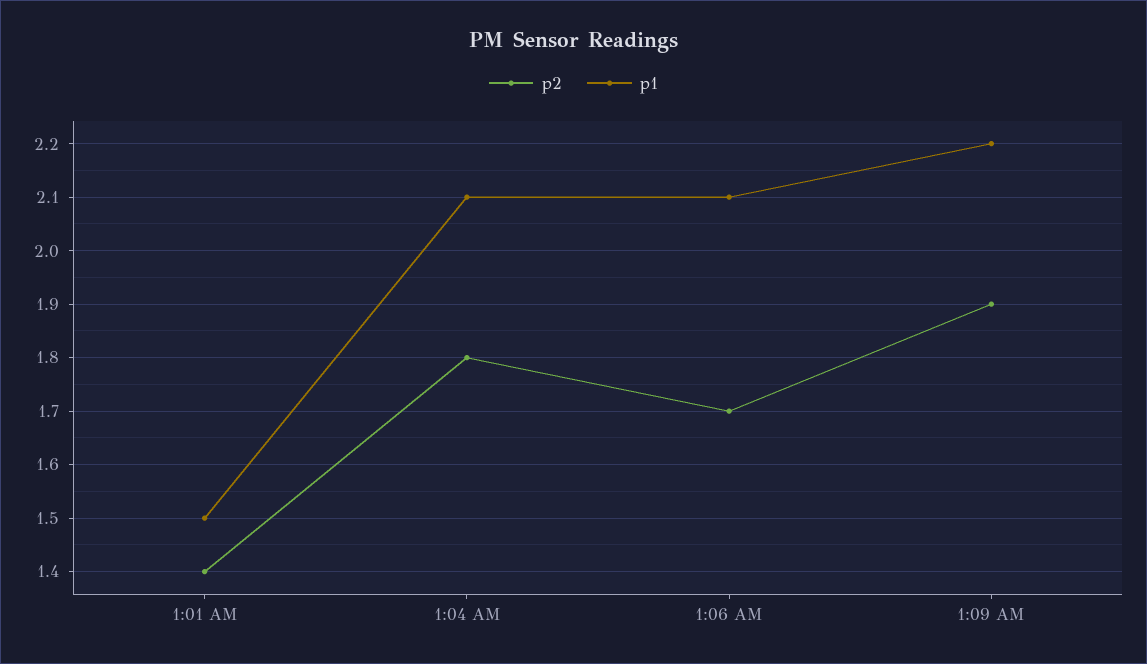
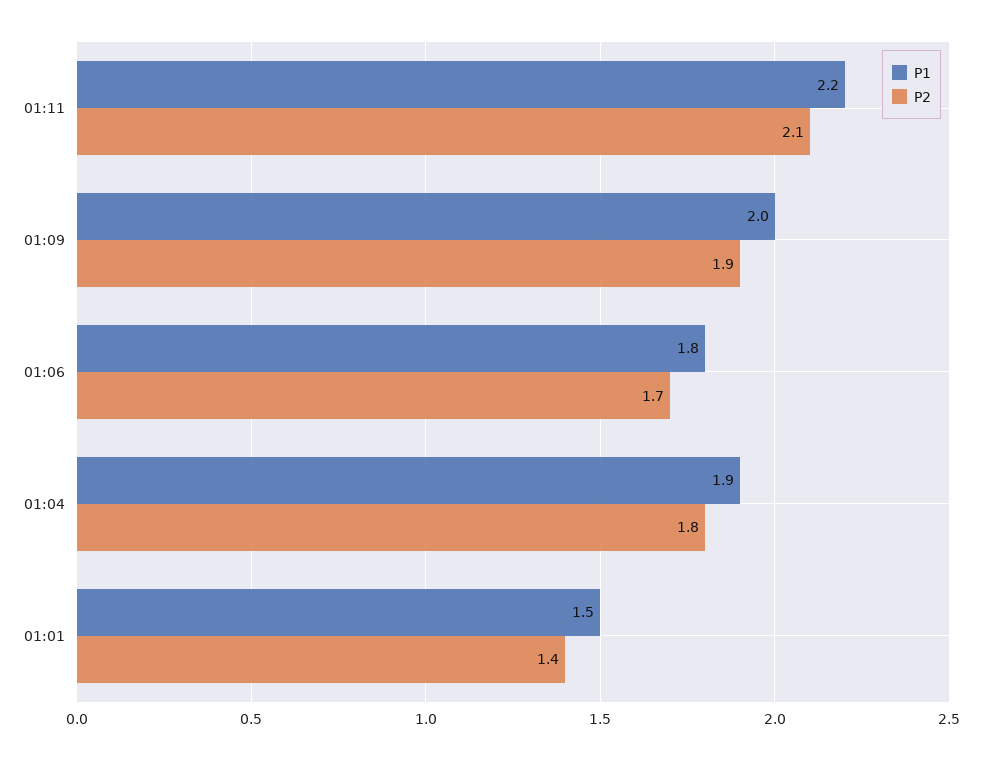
p1, 1:04 AM: 2.1 -> 1.9
p1, 1:06 AM: 2.1 -> 1.8
p1, 1:09 AM: 2.2 -> 2
p1, 01:11: none -> 2.2
p2, 01:11: none -> 2.1

